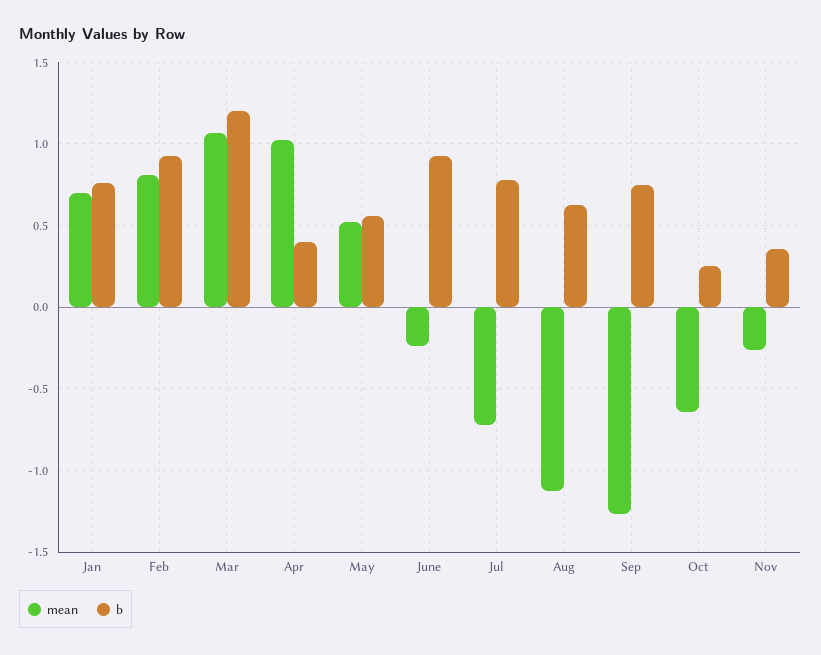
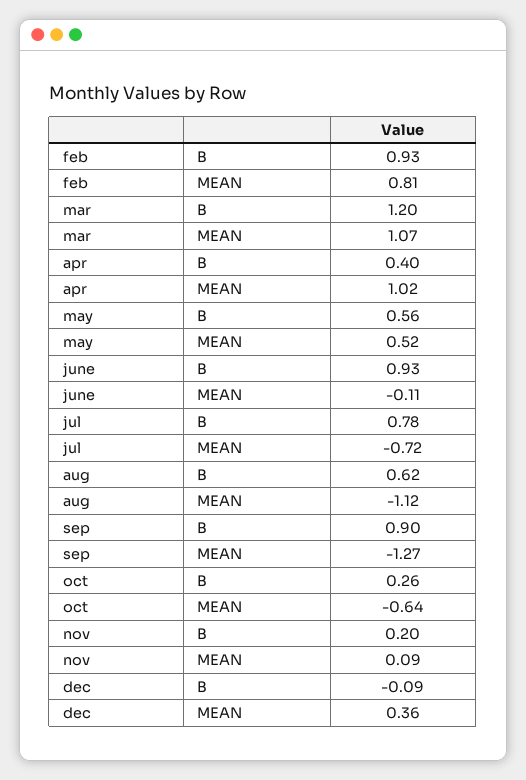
mean, Jan: 0.7 -> none
b, Jan: 0.75 -> none
mean, June: -0.25 -> -0.11
b, Sep: 0.75 -> 0.9
mean, Nov: -0.25 -> 0.09
b, Nov: 0.35 -> 0.2
b, dec: none -> -0.09
mean, dec: none -> 0.36

